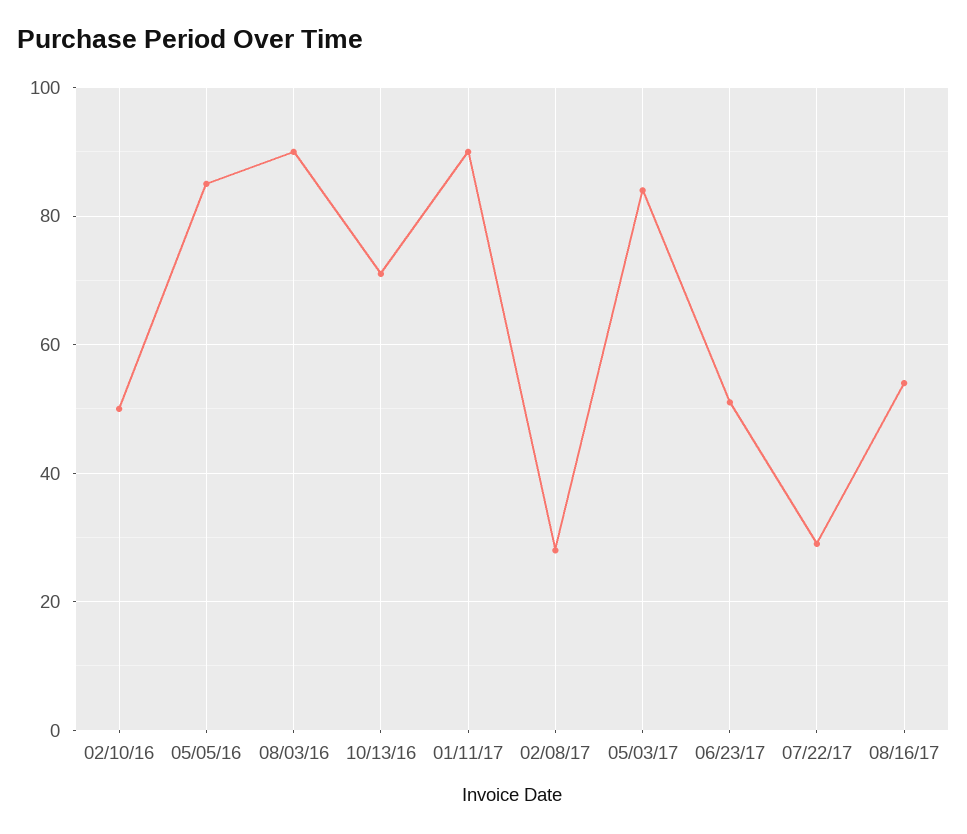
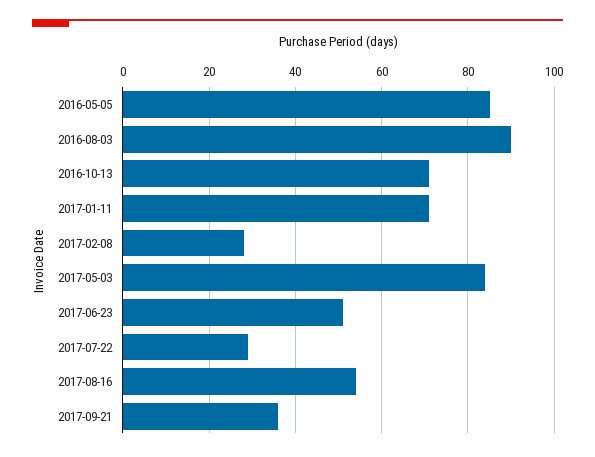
02/10/16: 50 -> none
01/11/17: 90 -> 70
2017-09-21: none -> 35

